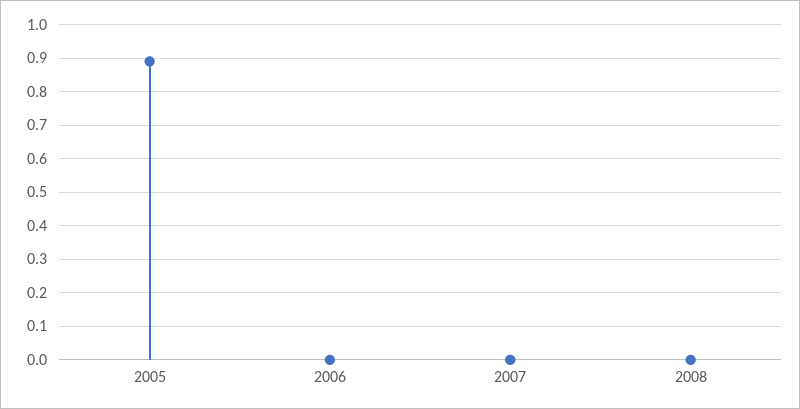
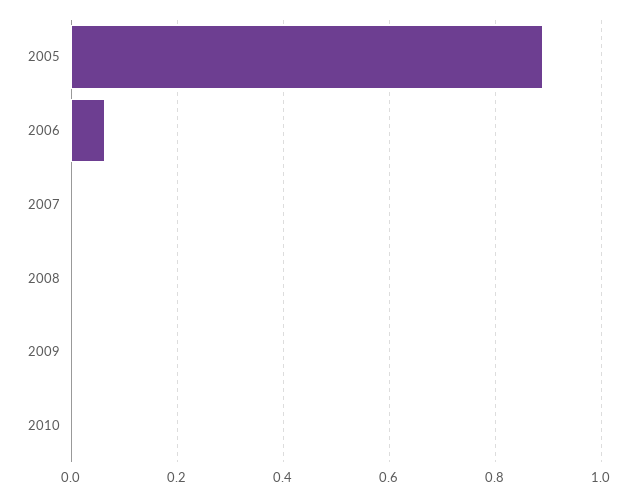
2006: 0 -> 0.06
2009: none -> 0
2010: none -> 0

